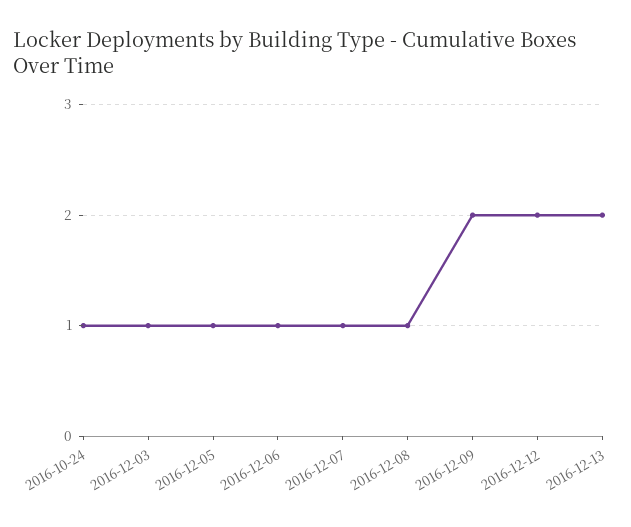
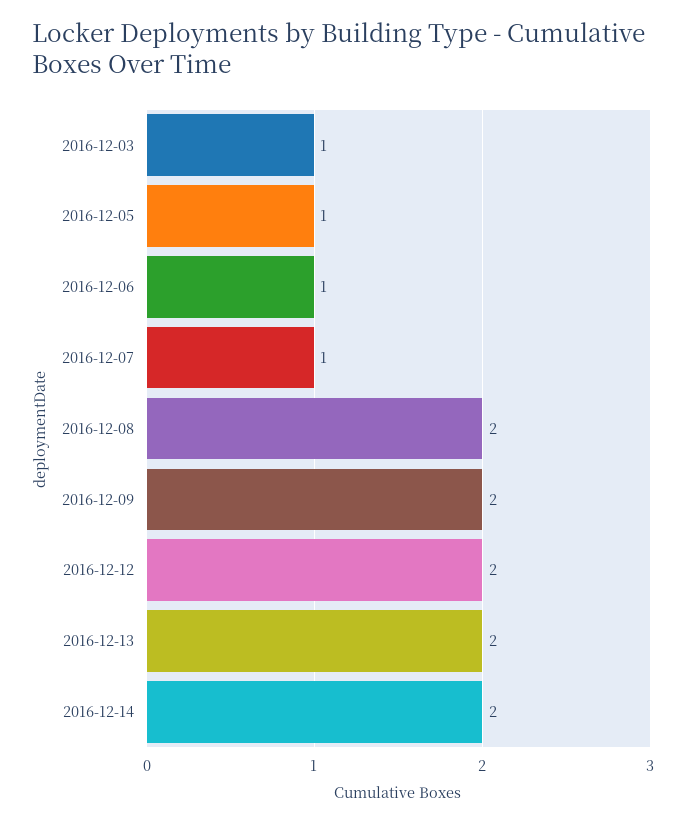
2016-10-24: 1 -> none
2016-12-08: 1 -> 2
2016-12-14: none -> 2

